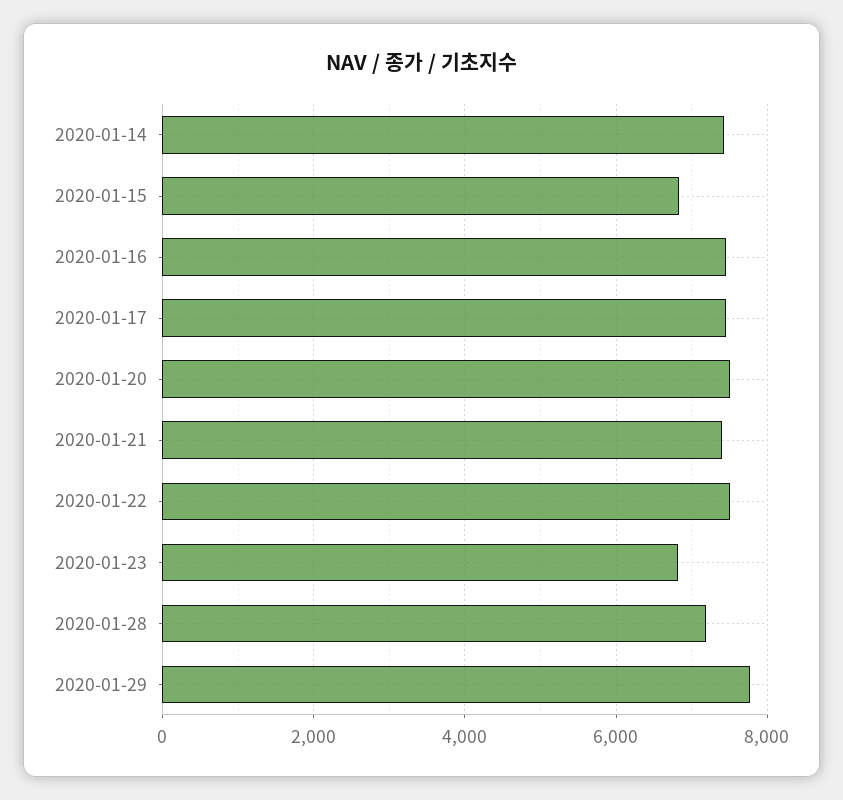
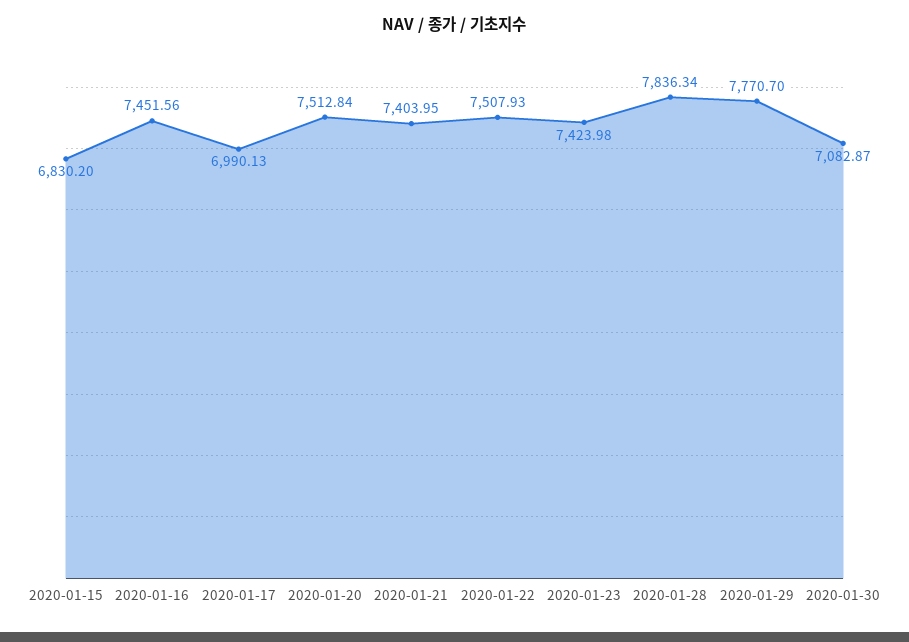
2020-01-14: 7400 -> none
2020-01-17: 7400 -> 6990.13
2020-01-23: 6800 -> 7423.98
2020-01-28: 7200 -> 7836.34
2020-01-30: none -> 7082.87

